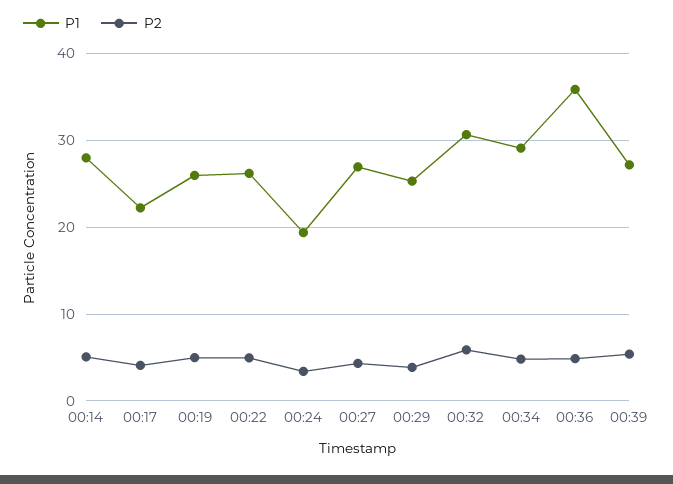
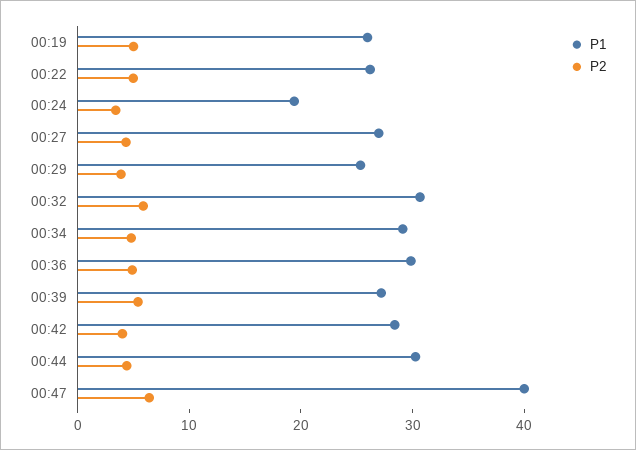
P1, 00:14: 28 -> none
P2, 00:14: 5 -> none
P1, 00:17: 22 -> none
P2, 00:17: 4 -> none
P1, 00:36: 36 -> 30
P1, 00:42: none -> 28
P2, 00:42: none -> 4
P1, 00:44: none -> 30
P2, 00:44: none -> 4
P1, 00:47: none -> 40
P2, 00:47: none -> 6

